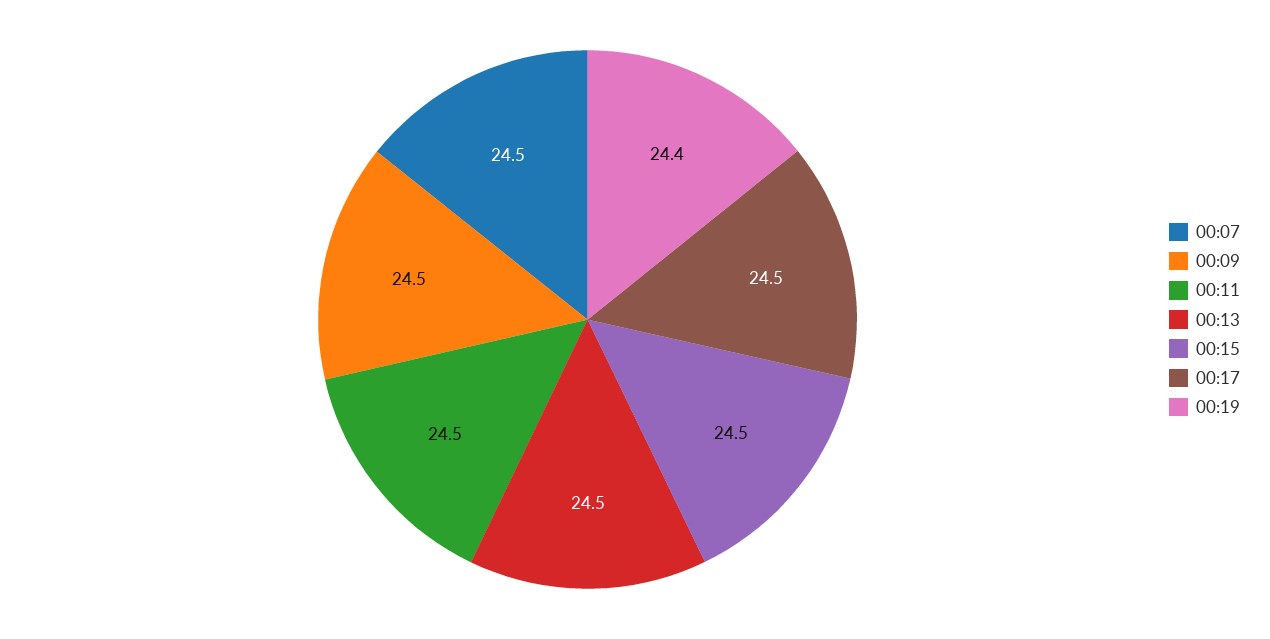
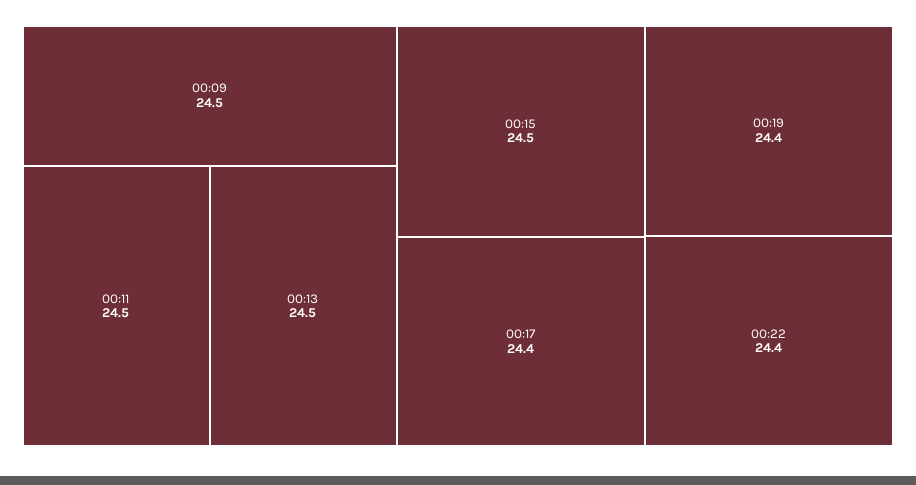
00:07: 24.5 -> none
00:17: 24.5 -> 24.4
00:22: none -> 24.4

